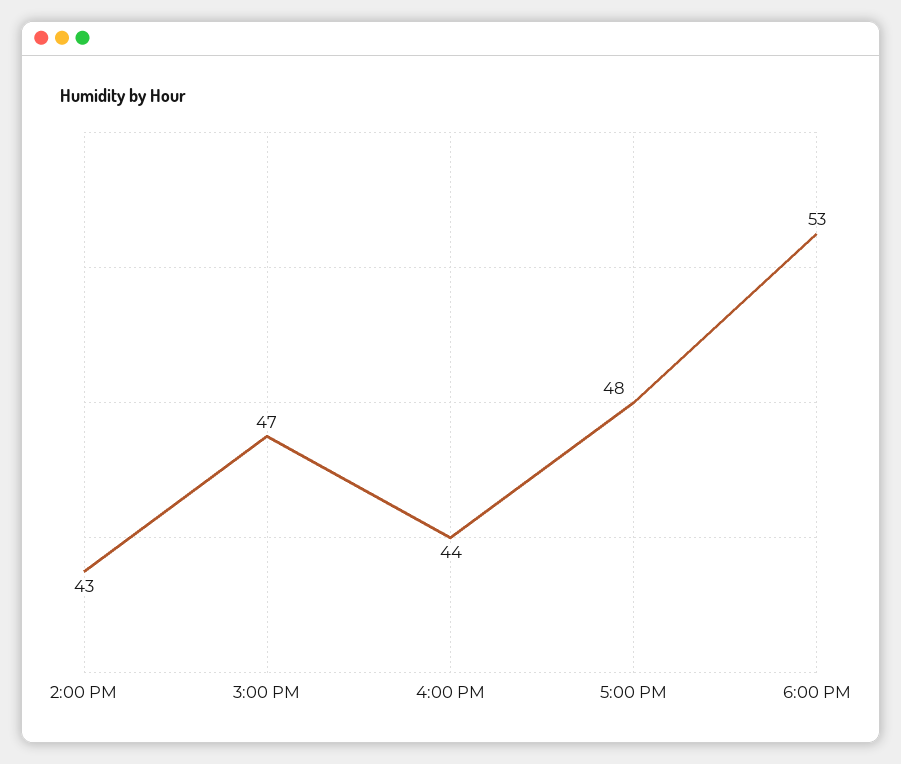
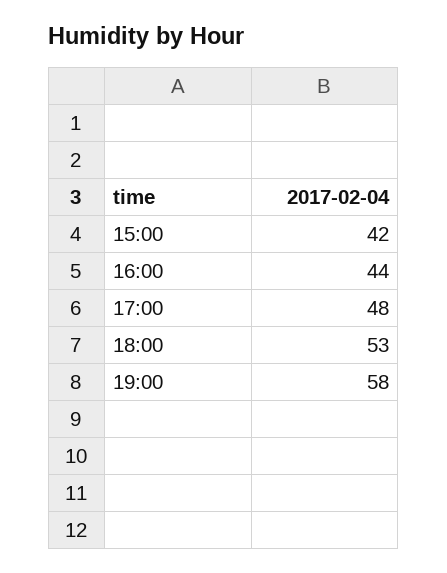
2:00 PM: 43 -> none
3:00 PM: 47 -> 42
19:00: none -> 58

